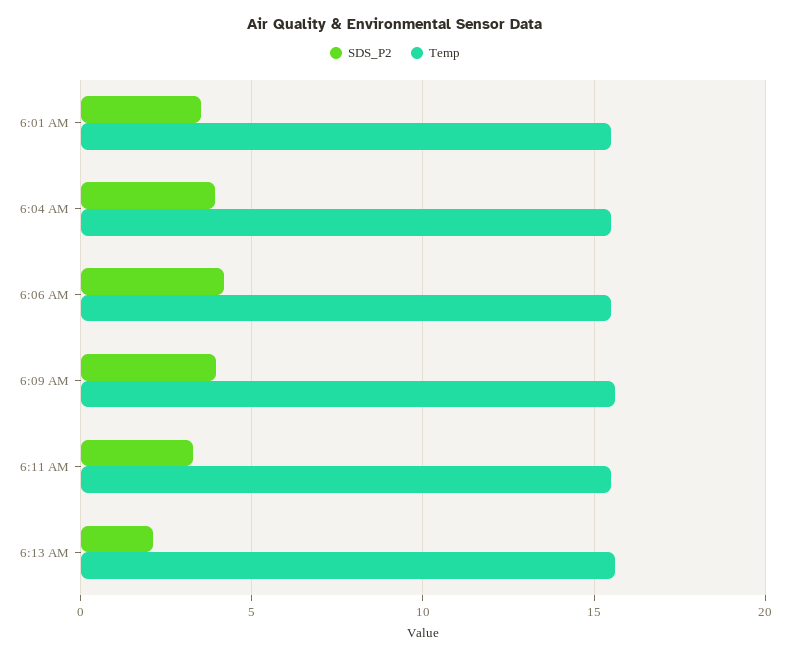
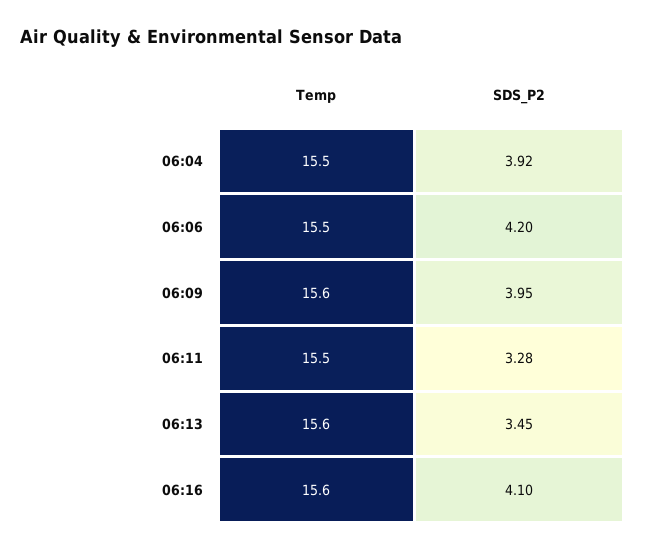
SDS_P2, 6:01 AM: 3.5 -> none
Temp, 6:01 AM: 15.5 -> none
SDS_P2, 6:13 AM: 2 -> 3.45
Temp, 06:16: none -> 15.6
SDS_P2, 06:16: none -> 4.1

